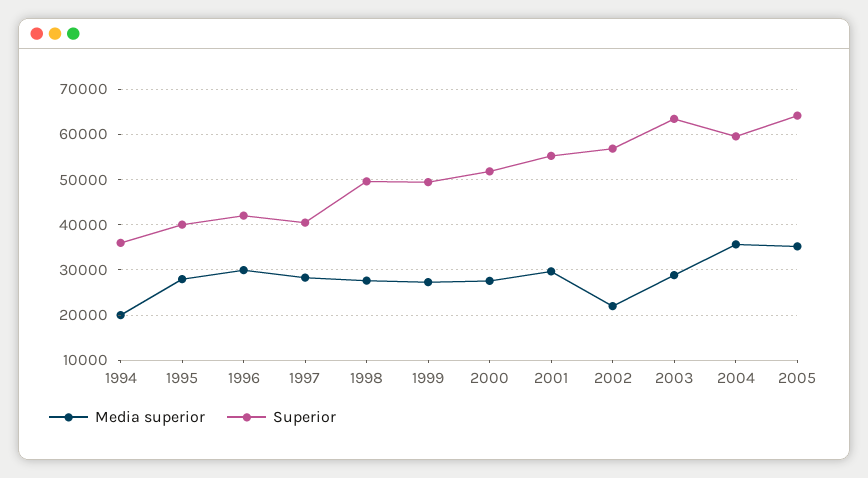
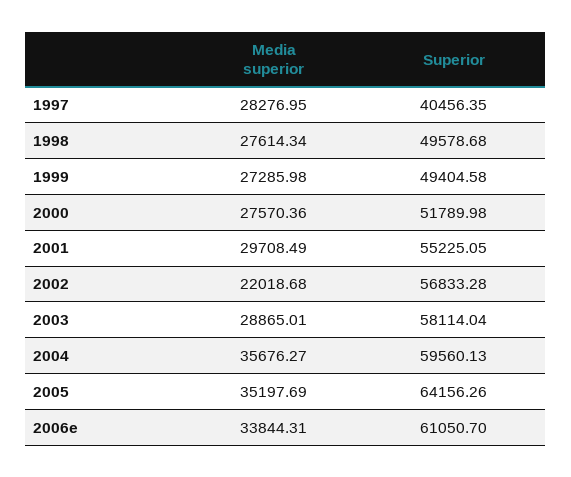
Media superior, 1994: 20000 -> none
Superior, 1994: 36000 -> none
Media superior, 1995: 28000 -> none
Superior, 1995: 40000 -> none
Media superior, 1996: 30000 -> none
Superior, 1996: 42000 -> none
Superior, 2003: 64000 -> 58114.04
Media superior, 2006e: none -> 33844.31
Superior, 2006e: none -> 61050.7

